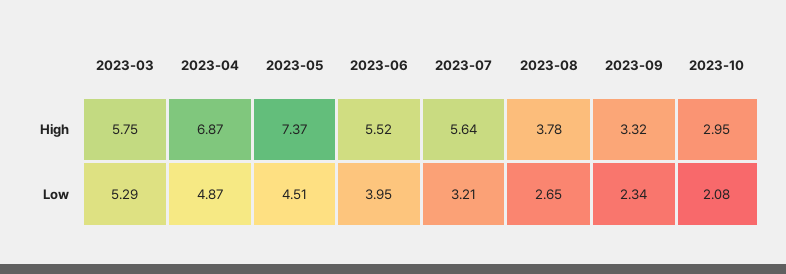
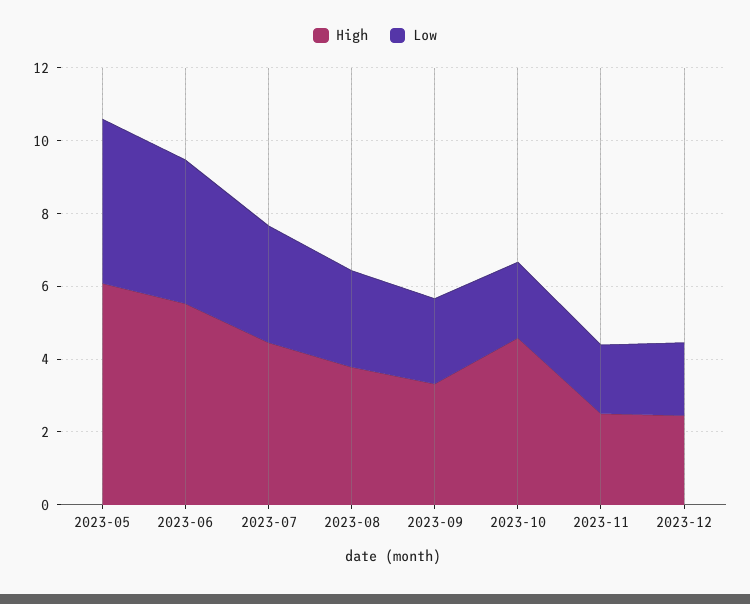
High, 2023-03: 5.75 -> none
High, 2023-04: 6.87 -> none
High, 2023-05: 7.37 -> 6
High, 2023-07: 5.64 -> 4.5
High, 2023-10: 2.95 -> 4.5
Low, 2023-03: 5.29 -> none
Low, 2023-04: 4.87 -> none
High, 2023-11: none -> 2.5
Low, 2023-11: none -> 2
High, 2023-12: none -> 2.5
Low, 2023-12: none -> 2

